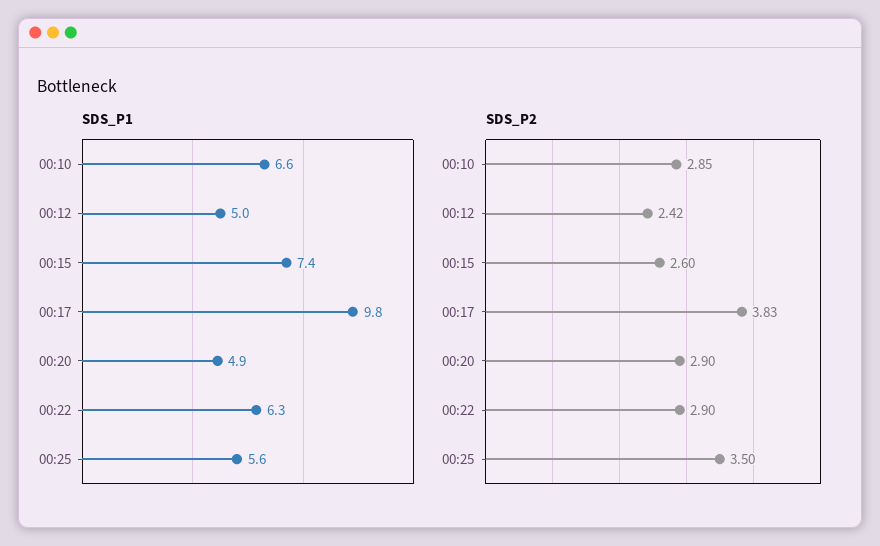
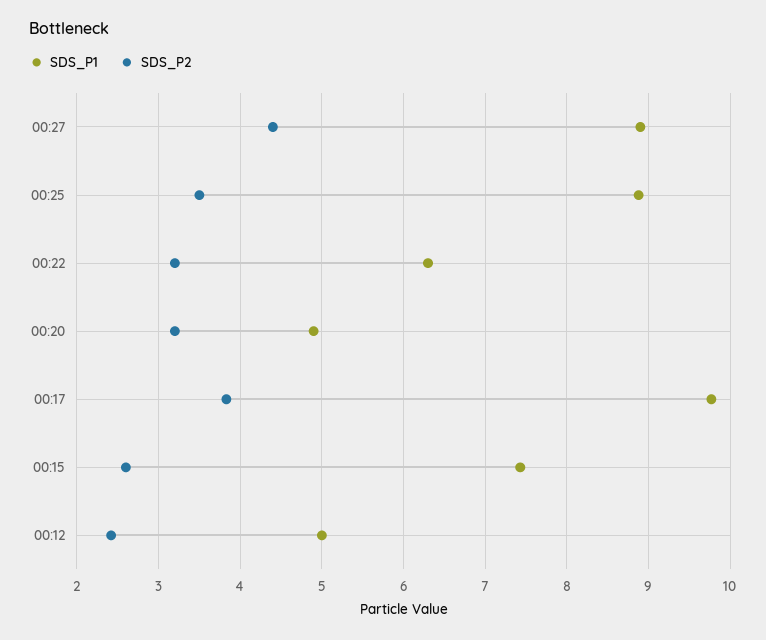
SDS_P1, 00:10: 6.6 -> none
SDS_P1, 00:25: 5.6 -> 8.9
SDS_P2, 00:10: 2.85 -> none
SDS_P2, 00:20: 2.9 -> 3.2
SDS_P2, 00:22: 2.9 -> 3.2
SDS_P1, 00:27: none -> 8.9
SDS_P2, 00:27: none -> 4.4

